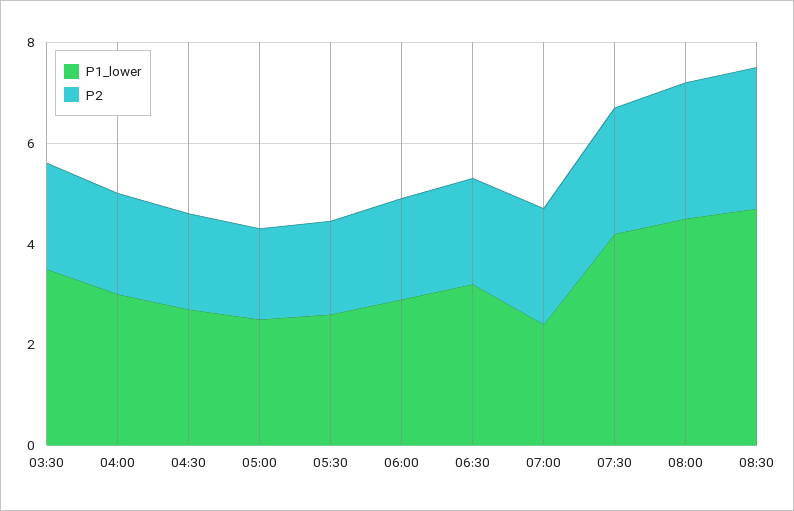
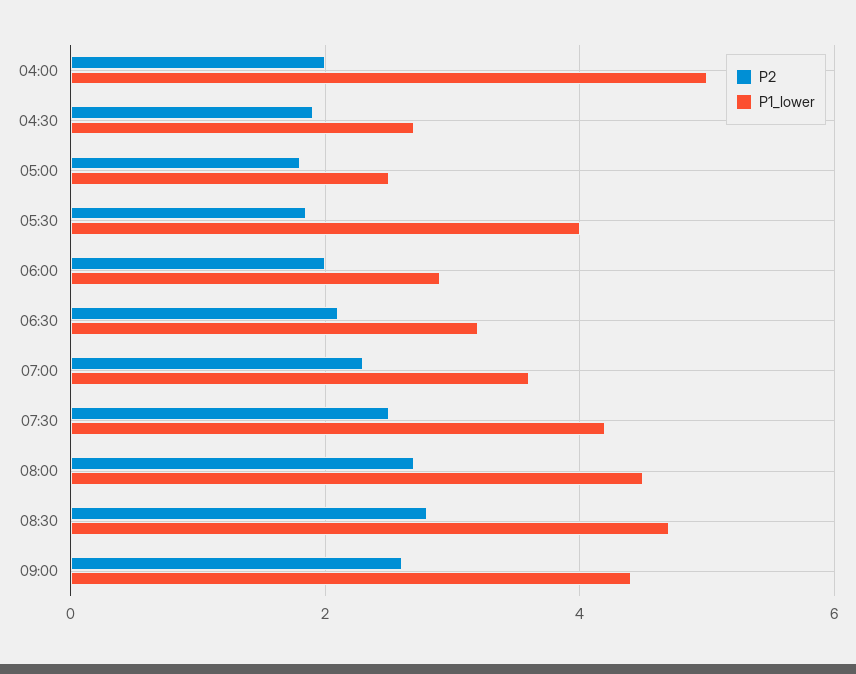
P1_lower, 03:30: 3.5 -> none
P2, 03:30: 2 -> none
P1_lower, 04:00: 3 -> 5
P1_lower, 05:30: 2.5 -> 4
P1_lower, 07:00: 2.5 -> 3.6
P2, 09:00: none -> 2.6
P1_lower, 09:00: none -> 4.4

